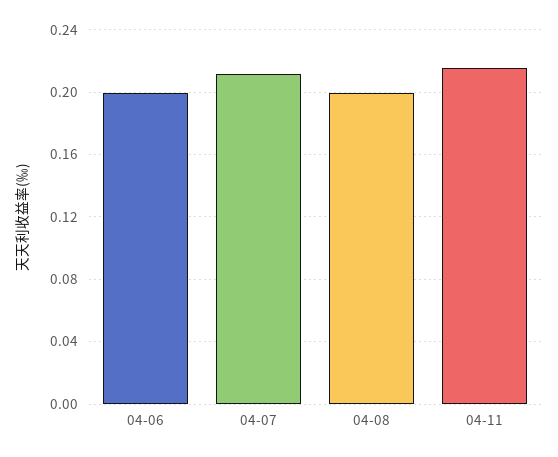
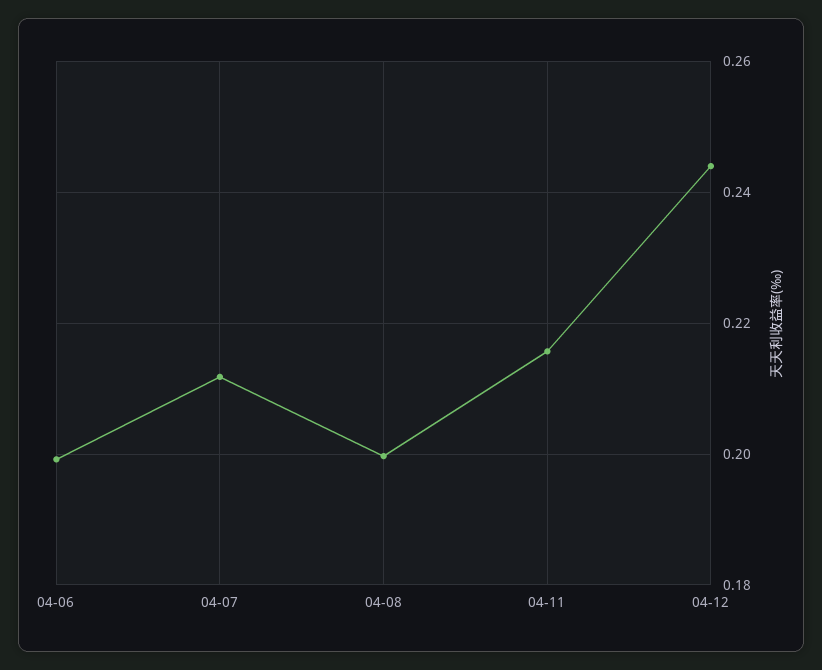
04-12: none -> 0.244

